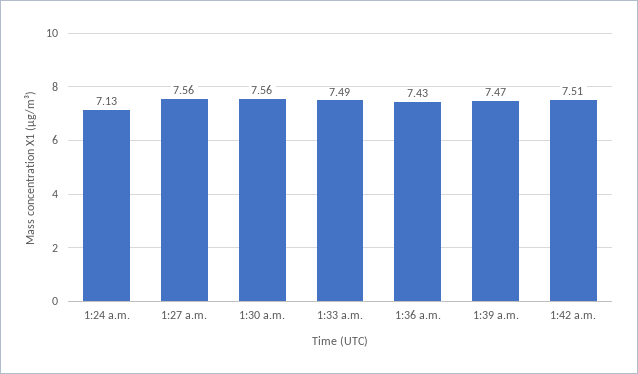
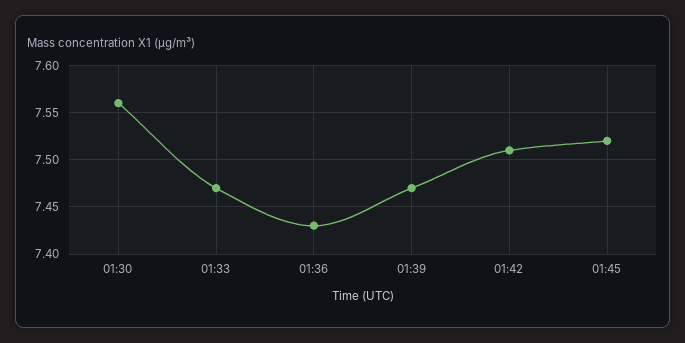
1:24 a.m.: 7.13 -> none
1:27 a.m.: 7.56 -> none
1:33 a.m.: 7.49 -> 7.47
01:45: none -> 7.52

